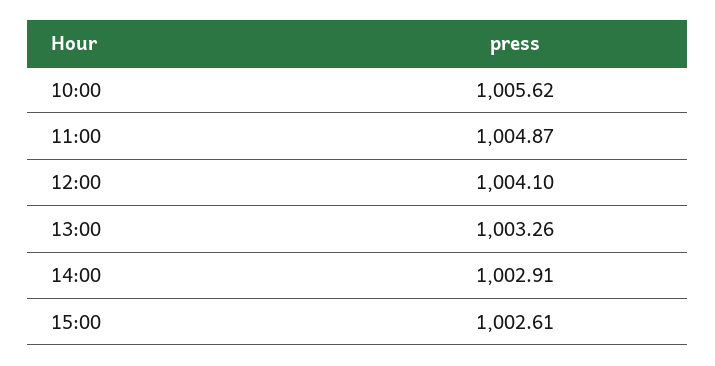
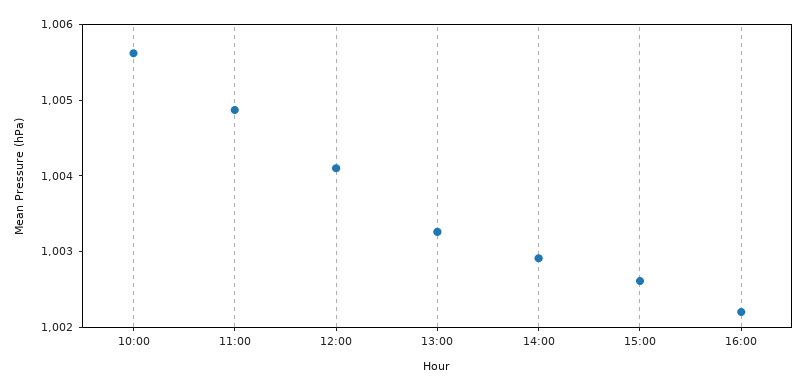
16:00: none -> 1002.2

